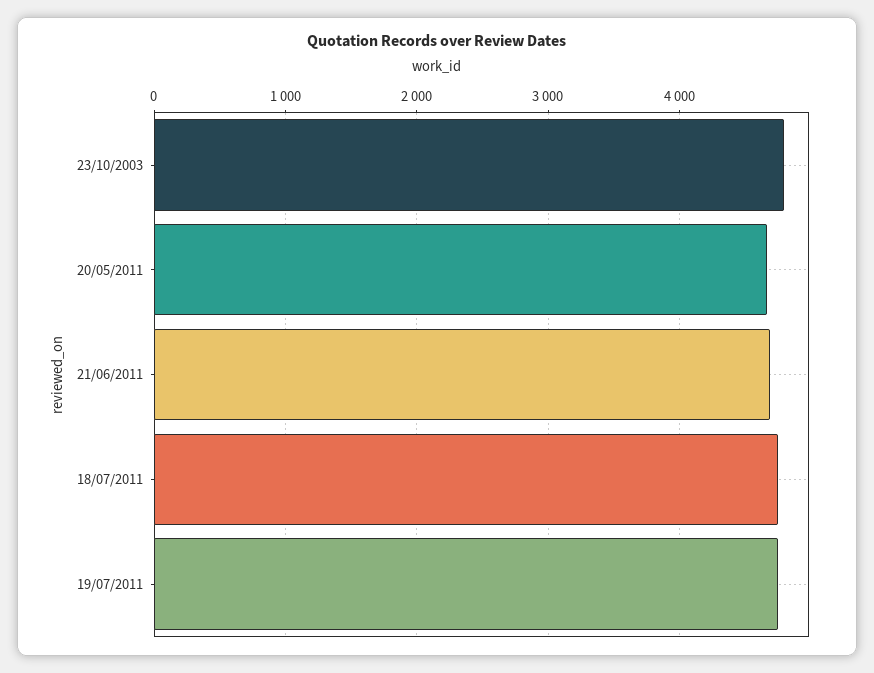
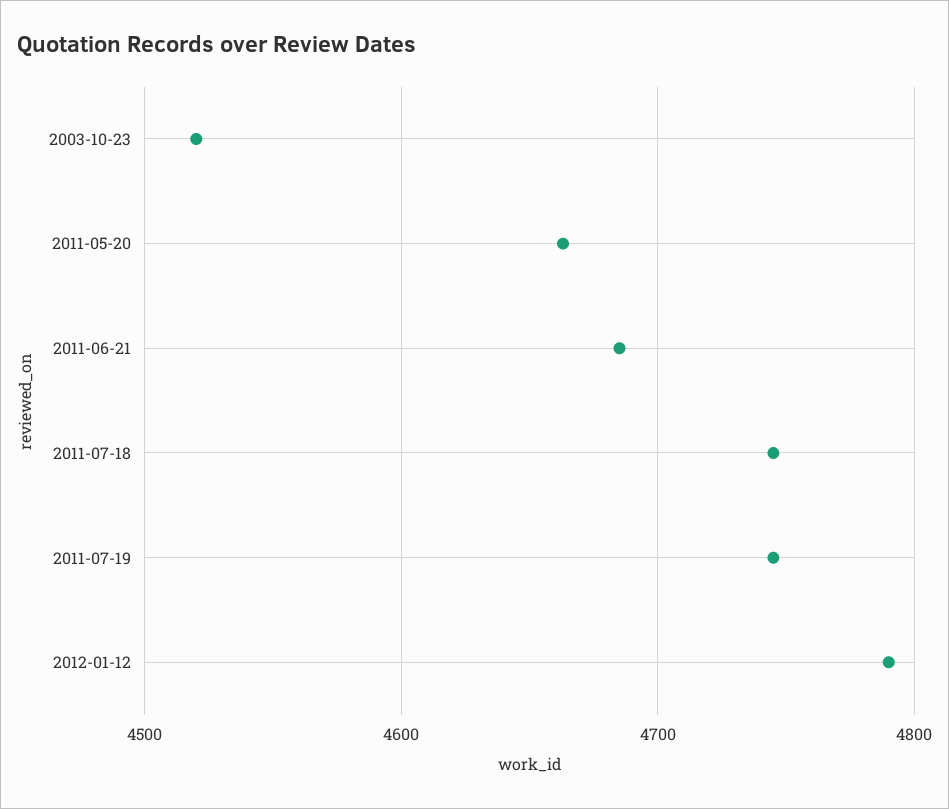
23/10/2003: 4800 -> 4520
2012-01-12: none -> 4790

